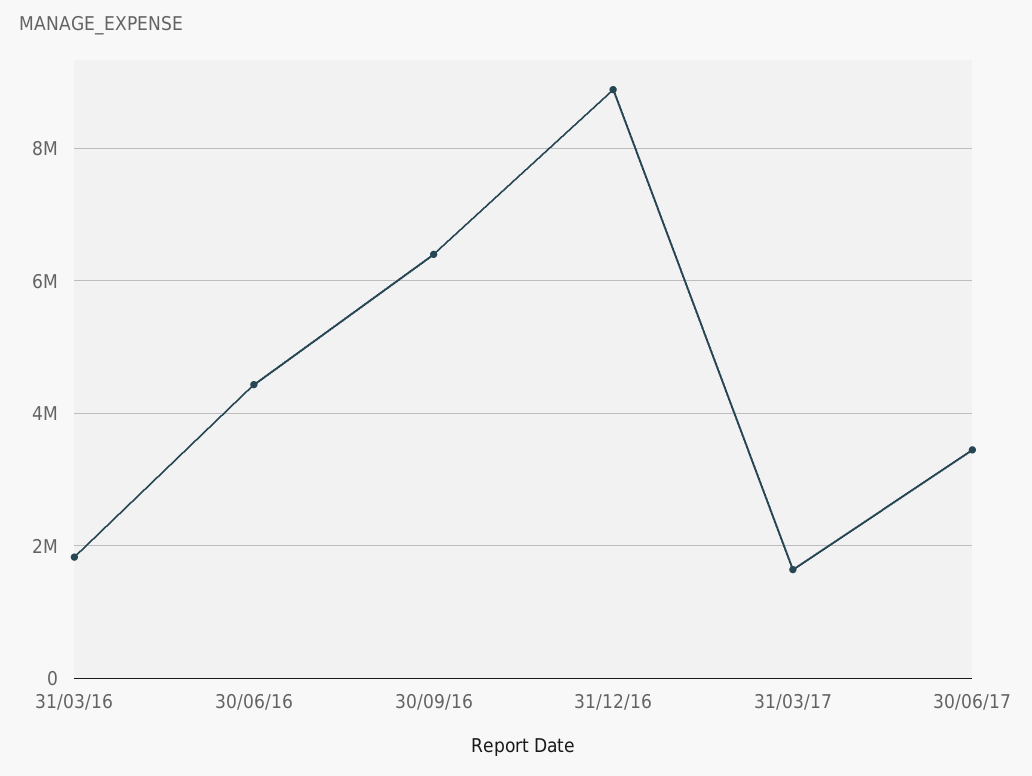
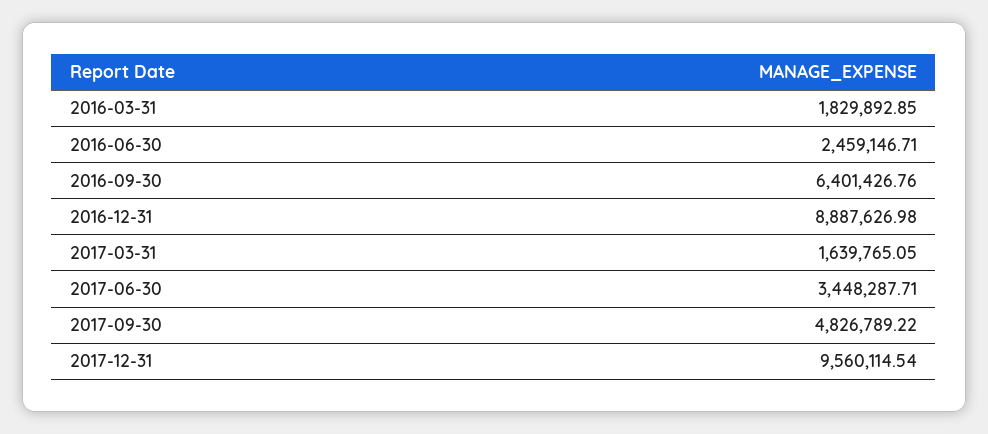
30/06/16: 4400000 -> 2459146.71
2017-09-30: none -> 4826789.22
2017-12-31: none -> 9560114.54

